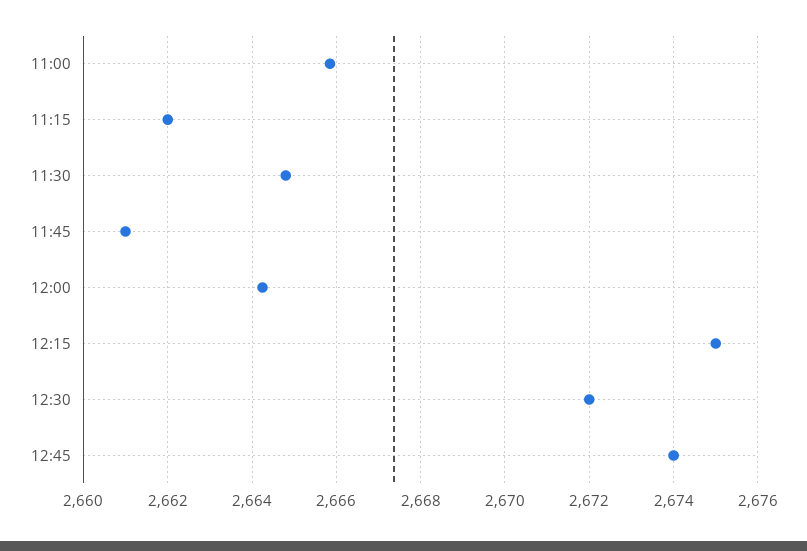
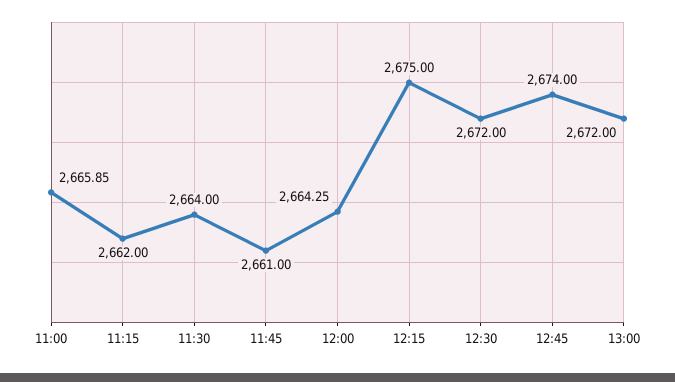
11:30: 2664.8 -> 2664
13:00: none -> 2672

